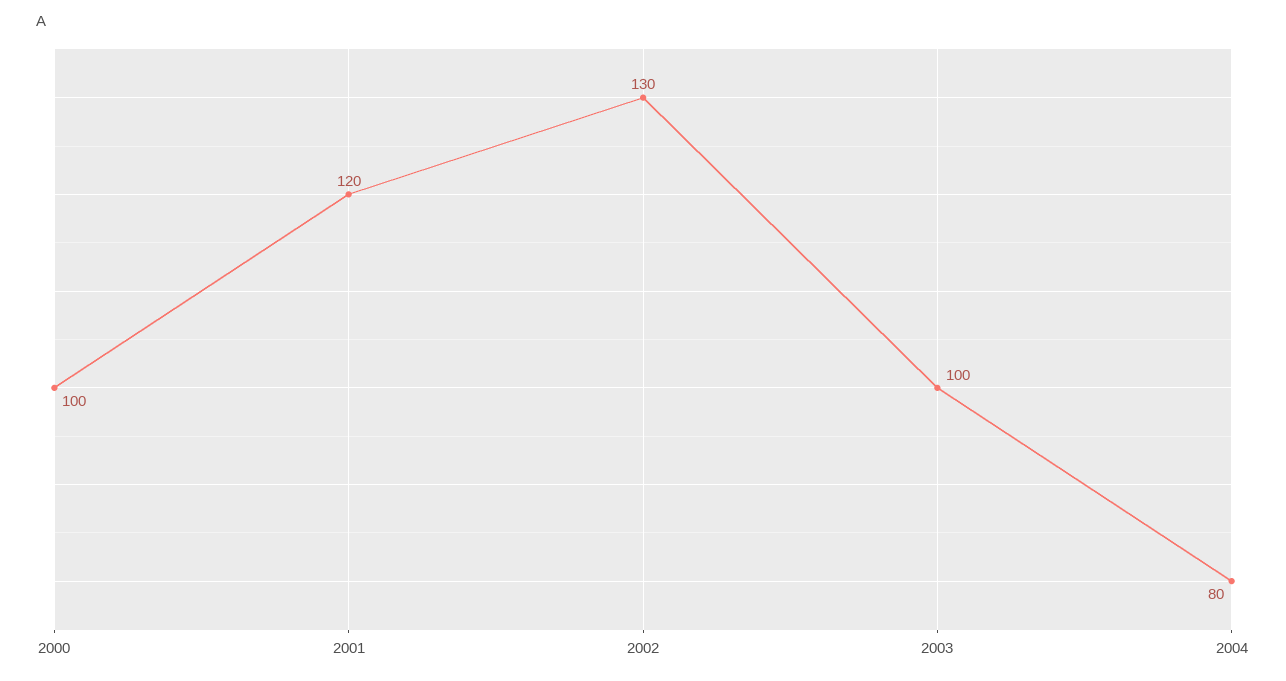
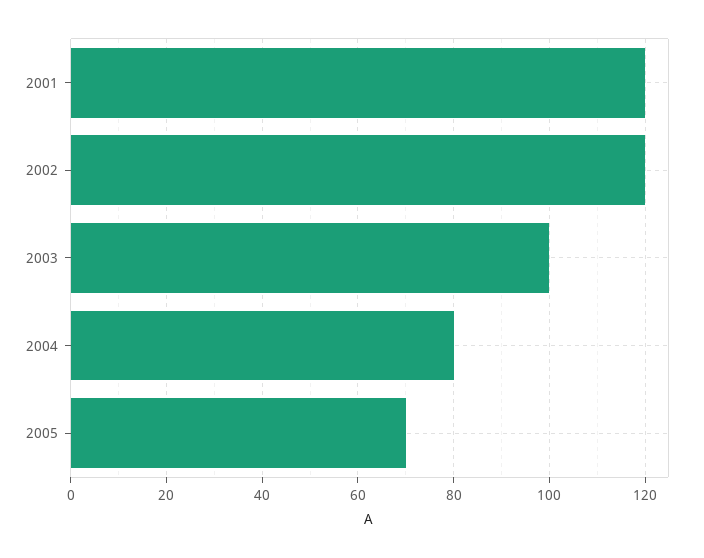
2000: 100 -> none
2002: 130 -> 120
2005: none -> 70

